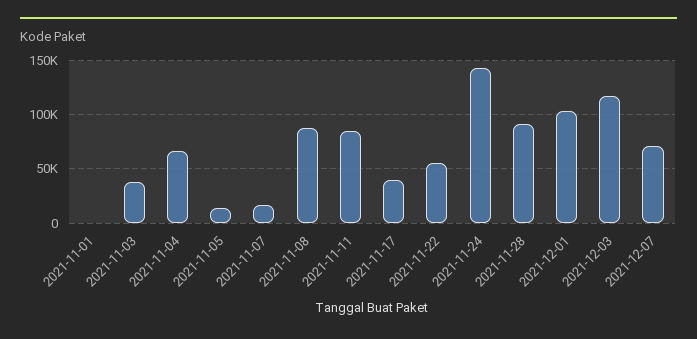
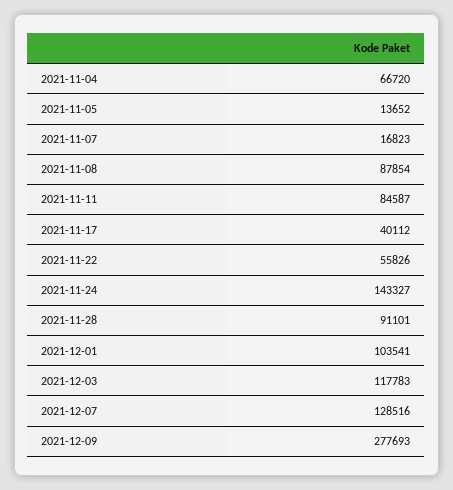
2021-11-01: 0 -> none
2021-11-03: 40000 -> none
2021-12-07: 70000 -> 128516
2021-12-09: none -> 277693

